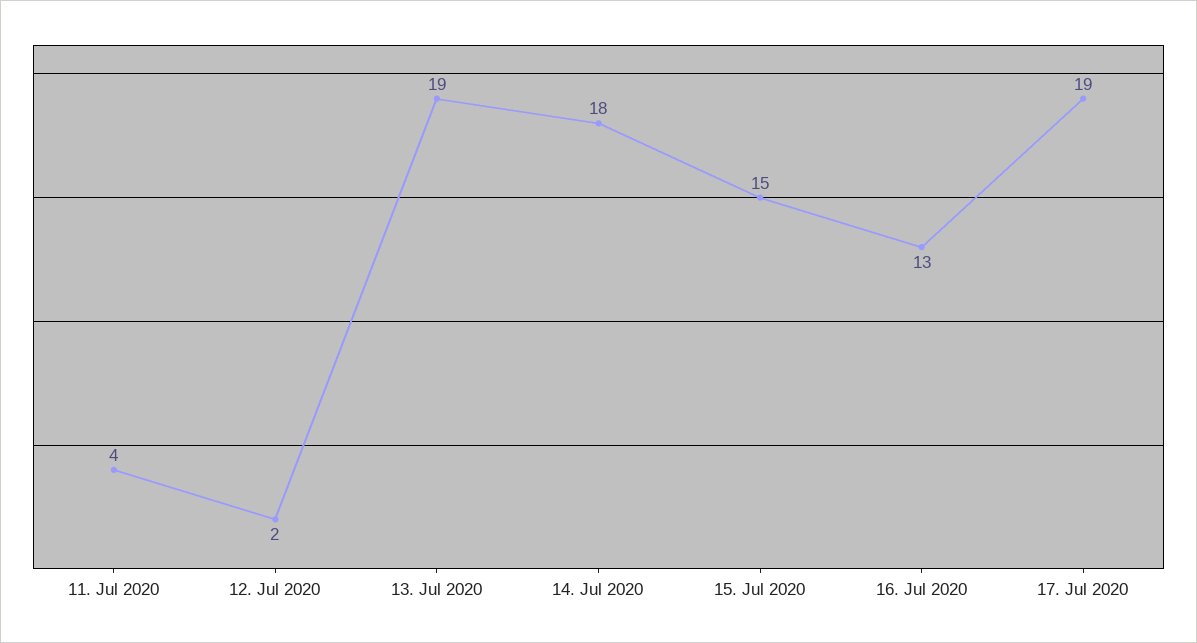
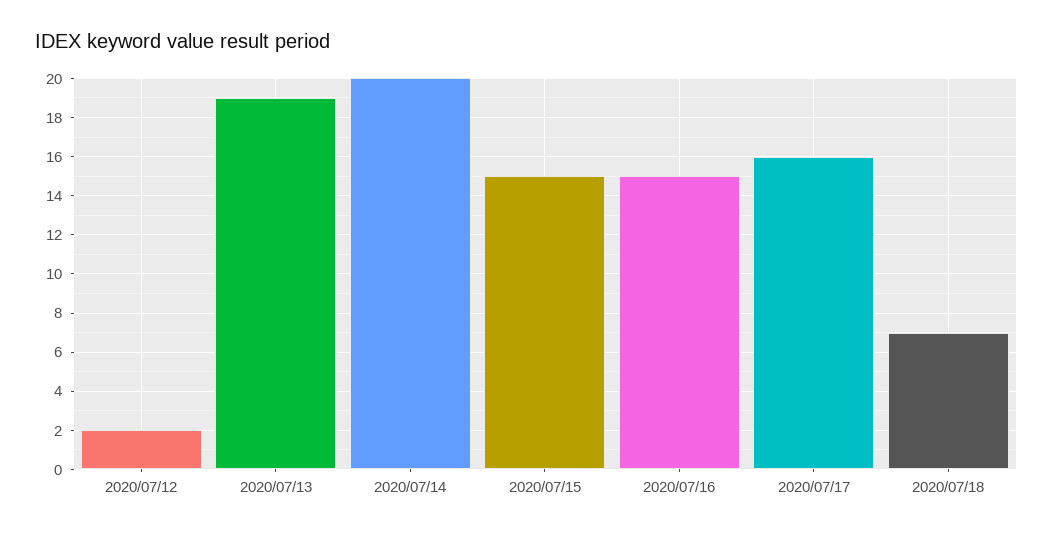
11. Jul 2020: 4 -> none
14. Jul 2020: 18 -> 20
16. Jul 2020: 13 -> 15
17. Jul 2020: 19 -> 16
2020/07/18: none -> 7

